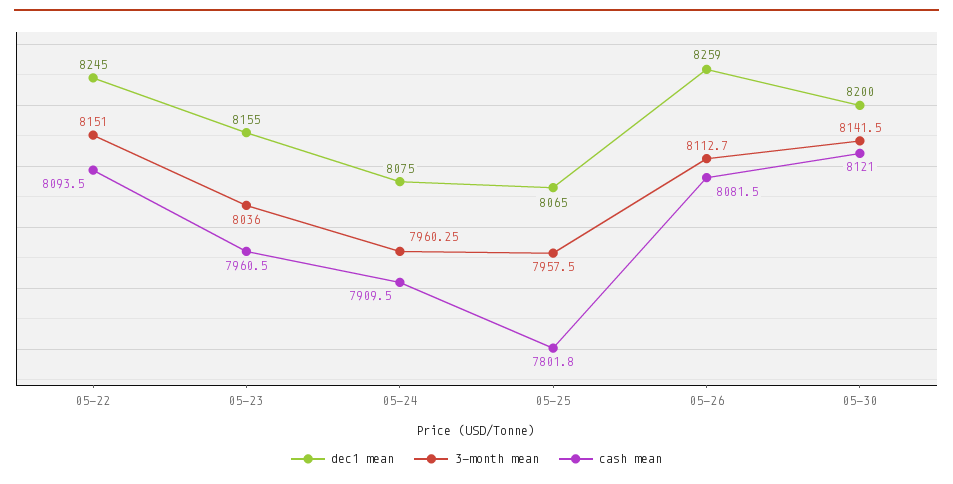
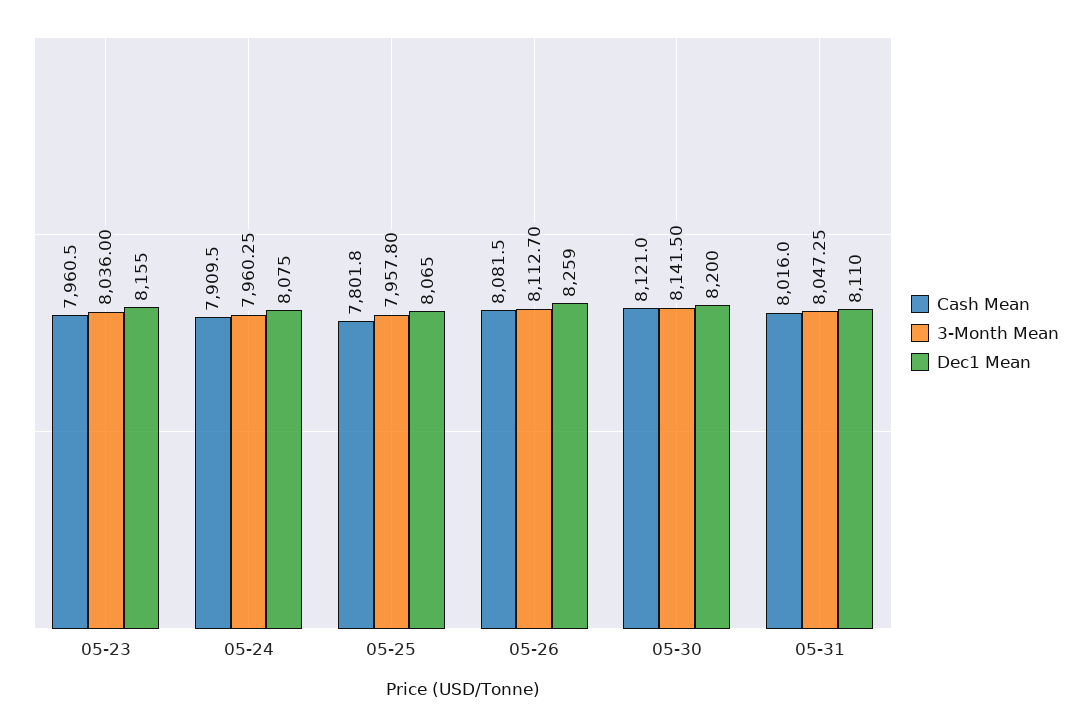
dec1 mean, 05-22: 8245 -> none
3-month mean, 05-22: 8151 -> none
cash mean, 05-22: 8093.5 -> none
3-month mean, 05-25: 7957.5 -> 7957.8
cash mean, 05-31: none -> 8016
3-month mean, 05-31: none -> 8047.25
dec1 mean, 05-31: none -> 8110

